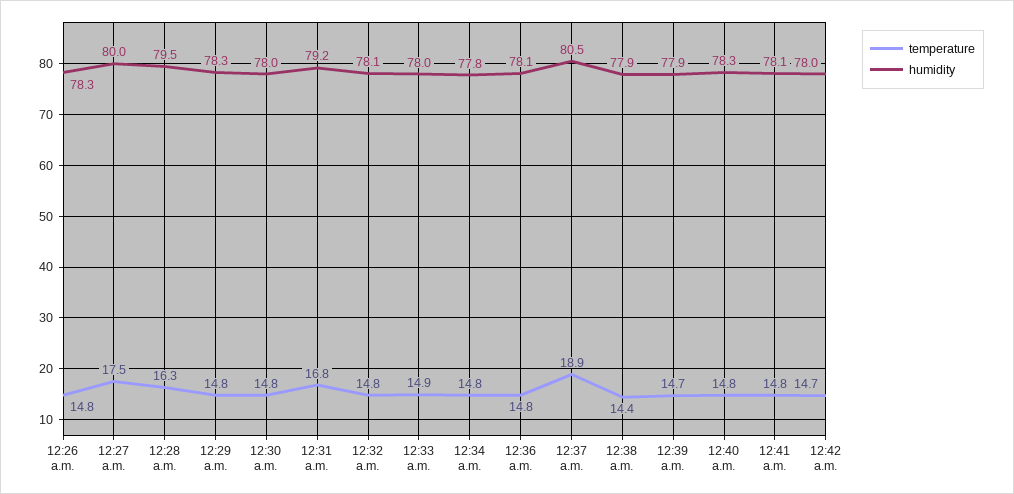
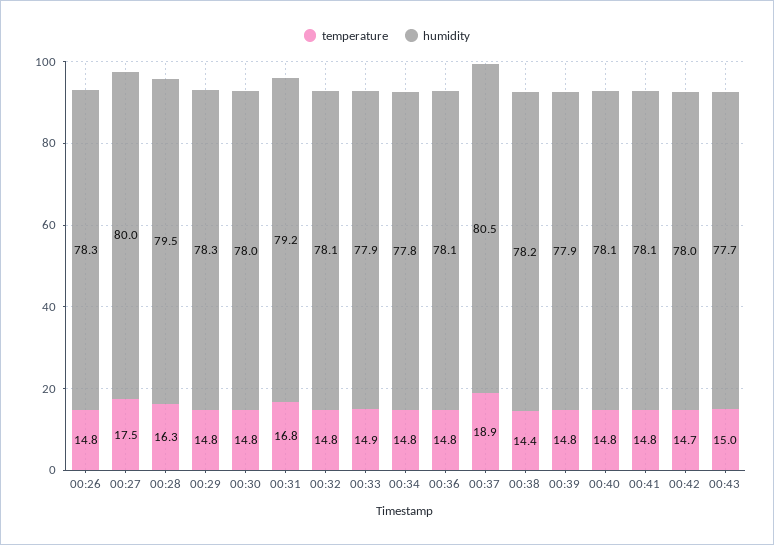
humidity, 12:33 a.m.: 78 -> 77.9
humidity, 12:38 a.m.: 77.9 -> 78.2
temperature, 12:39 a.m.: 14.7 -> 14.8
humidity, 12:40 a.m.: 78.3 -> 78.1
temperature, 00:43: none -> 15
humidity, 00:43: none -> 77.7

